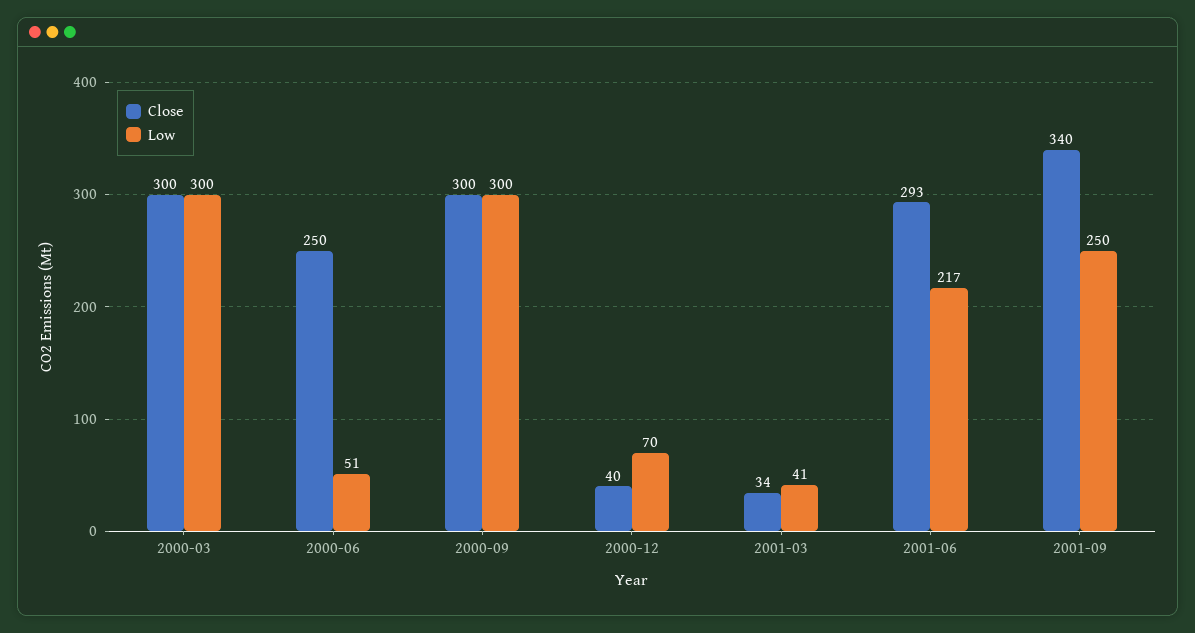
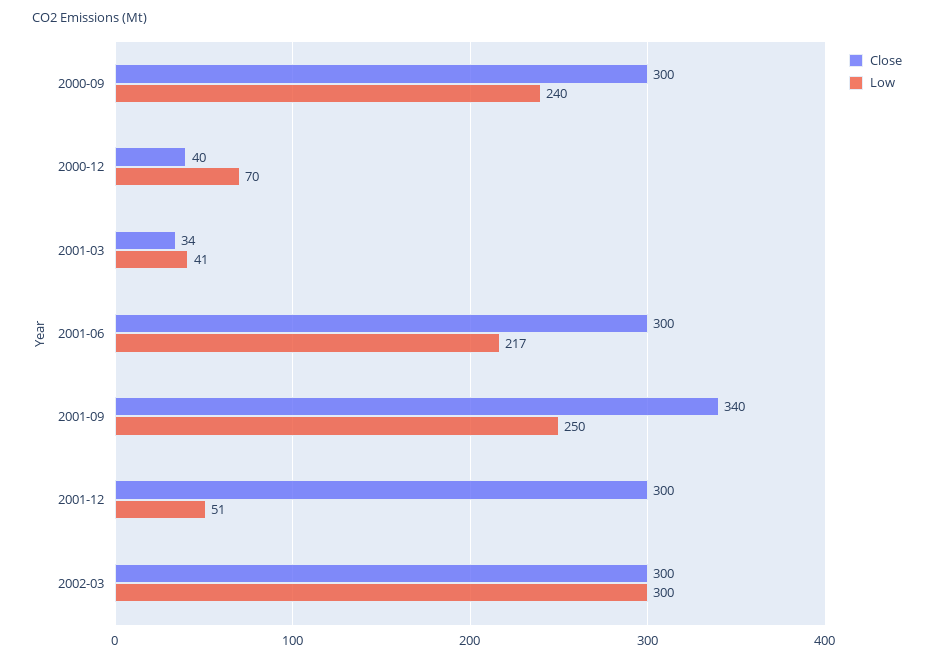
Close, 2000-03: 300 -> none
Low, 2000-03: 300 -> none
Close, 2000-06: 250 -> none
Low, 2000-06: 51 -> none
Low, 2000-09: 300 -> 240
Close, 2001-06: 293 -> 300
Close, 2001-12: none -> 300
Low, 2001-12: none -> 51
Close, 2002-03: none -> 300
Low, 2002-03: none -> 300

